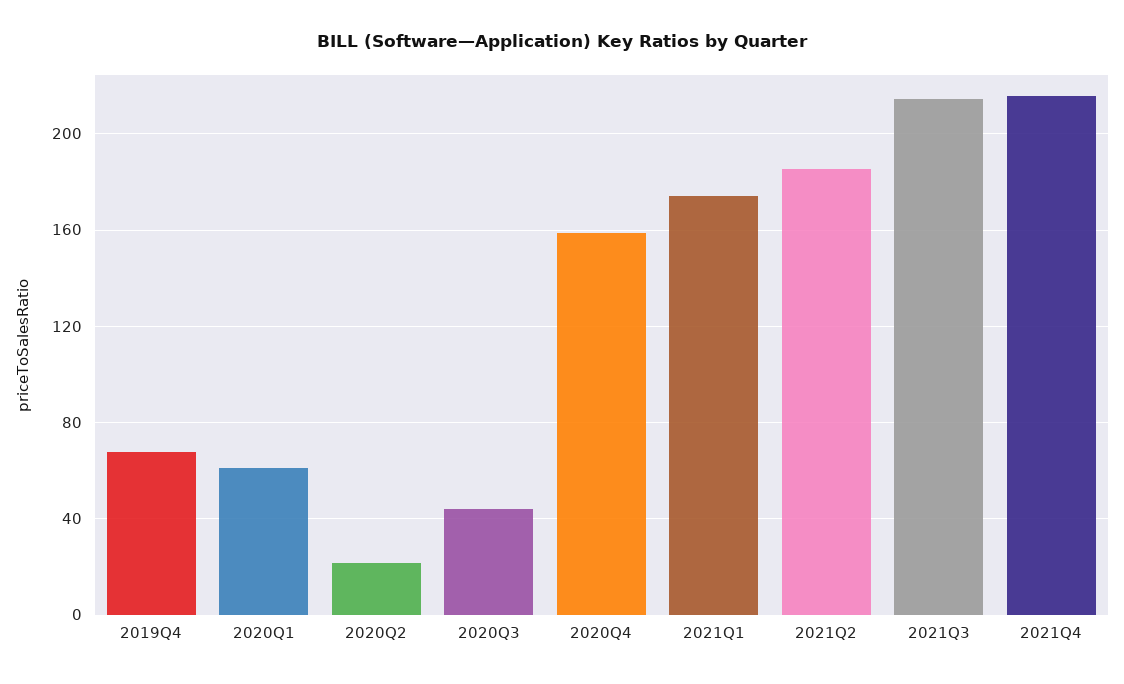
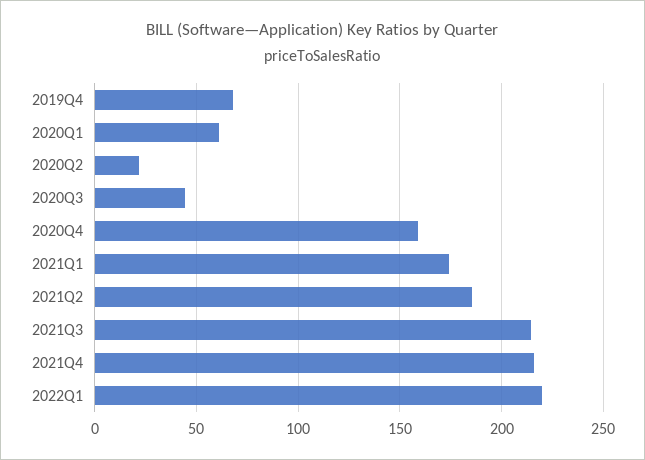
2022Q1: none -> 220

